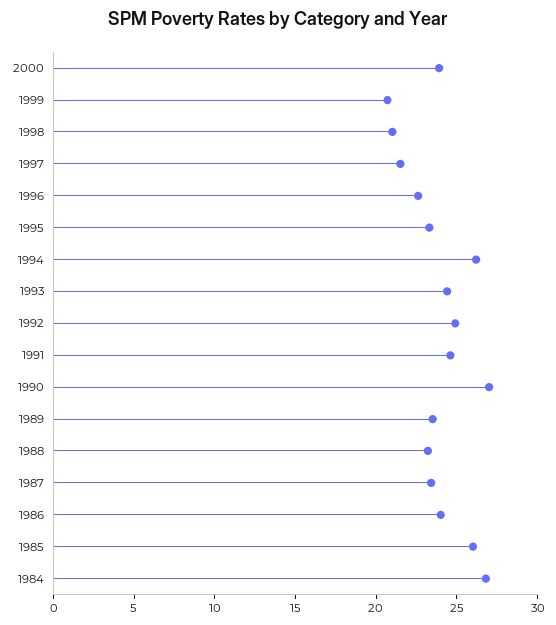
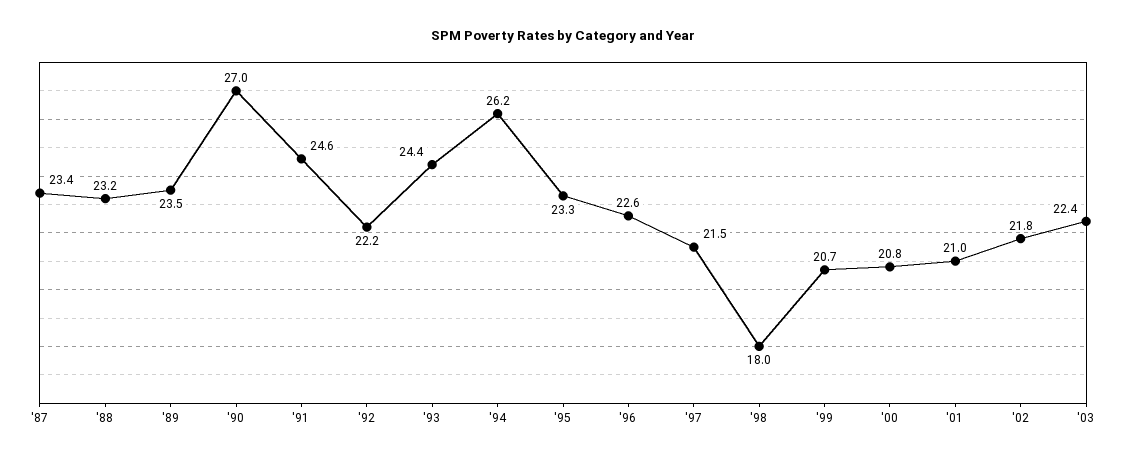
2000: 24 -> 20.8
1998: 21 -> 18
1992: 25 -> 22.2
1986: 24 -> none
1985: 26 -> none
1984: 27 -> none
'01: none -> 21
'02: none -> 21.8
'03: none -> 22.4

